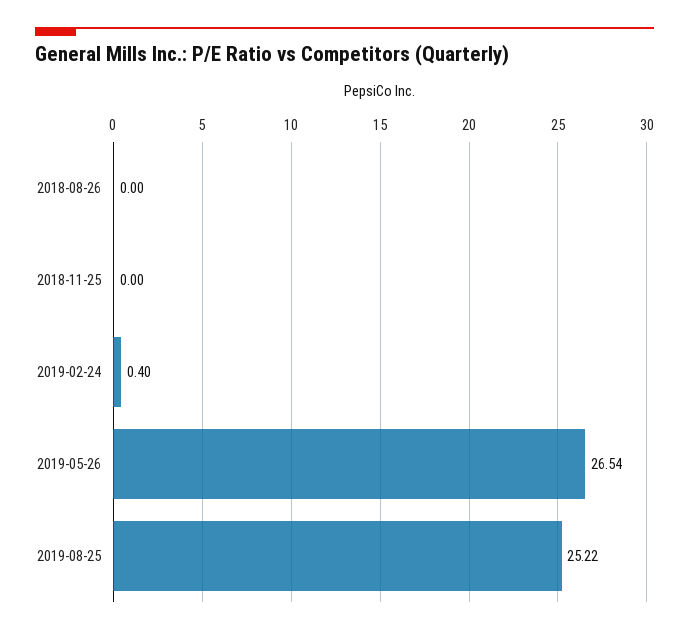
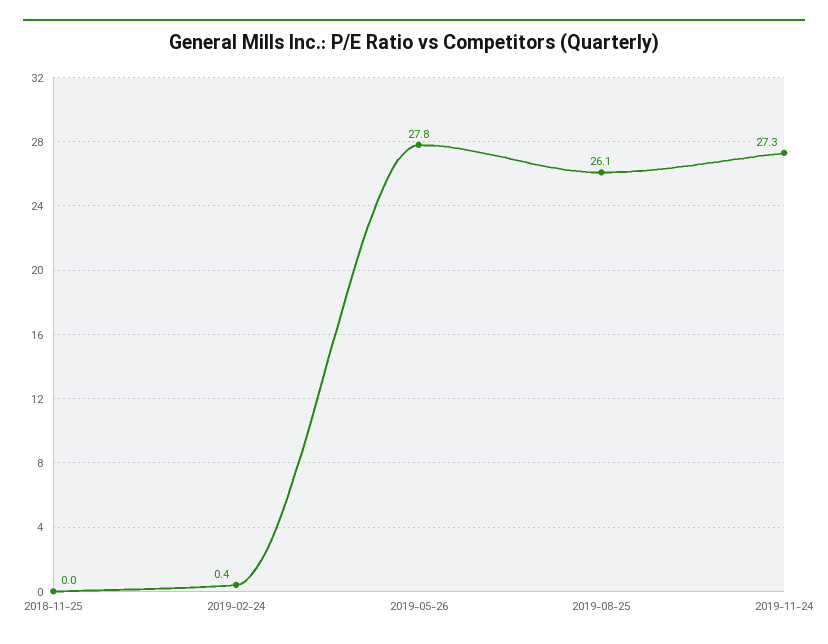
2018-08-26: 0 -> none
2019-05-26: 26.54 -> 27.8
2019-08-25: 25.22 -> 26.1
2019-11-24: none -> 27.3

